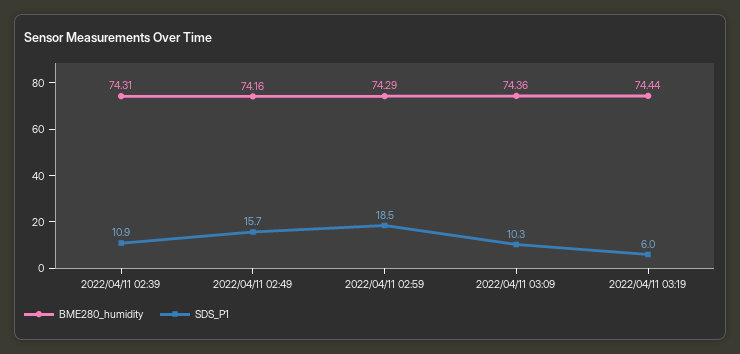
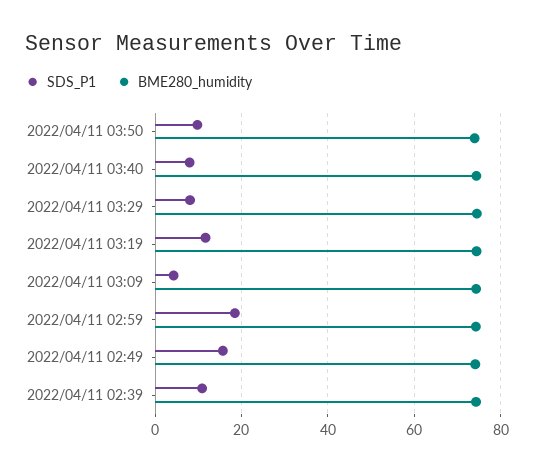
SDS_P1, 2022/04/11 03:09: 10.3 -> 4
SDS_P1, 2022/04/11 03:19: 6 -> 12
SDS_P1, 2022/04/11 03:50: none -> 10
BME280_humidity, 2022/04/11 03:50: none -> 74
SDS_P1, 2022/04/11 03:40: none -> 8
BME280_humidity, 2022/04/11 03:40: none -> 74
SDS_P1, 2022/04/11 03:29: none -> 8
BME280_humidity, 2022/04/11 03:29: none -> 74

